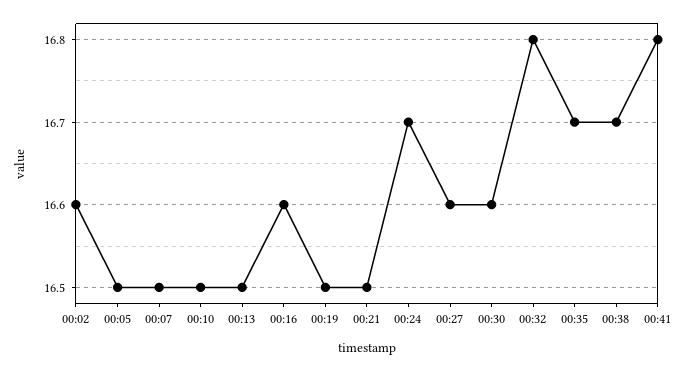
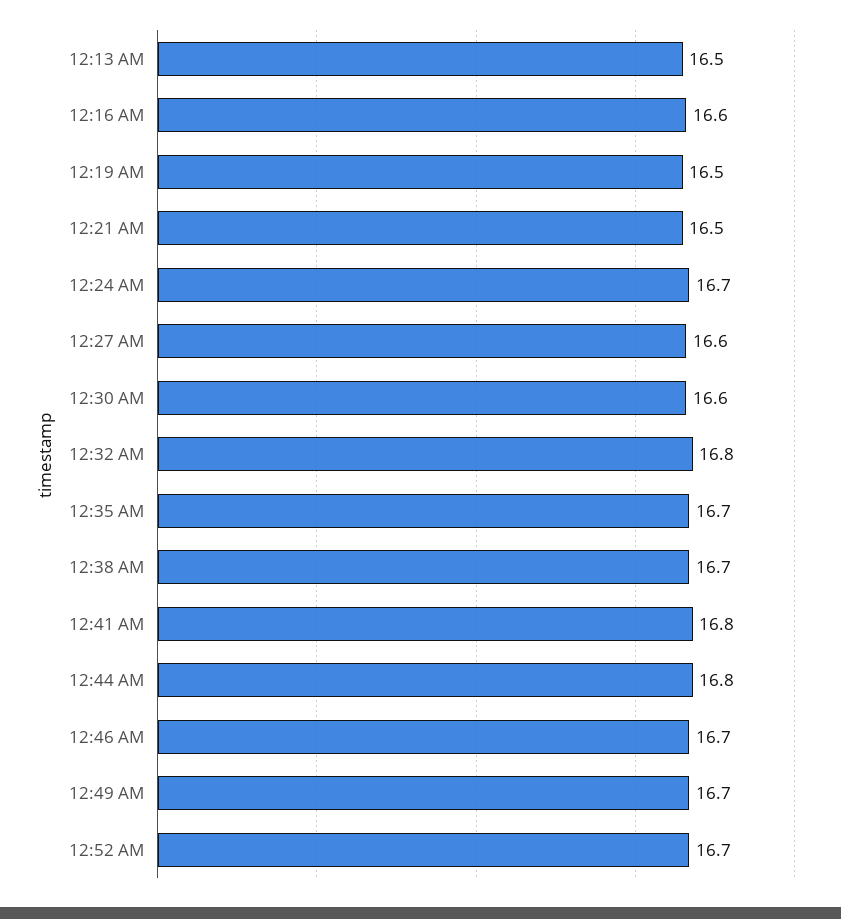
00:02: 16.6 -> none
00:05: 16.5 -> none
00:07: 16.5 -> none
00:10: 16.5 -> none
12:44 AM: none -> 16.8
12:46 AM: none -> 16.7
12:49 AM: none -> 16.7
12:52 AM: none -> 16.7

